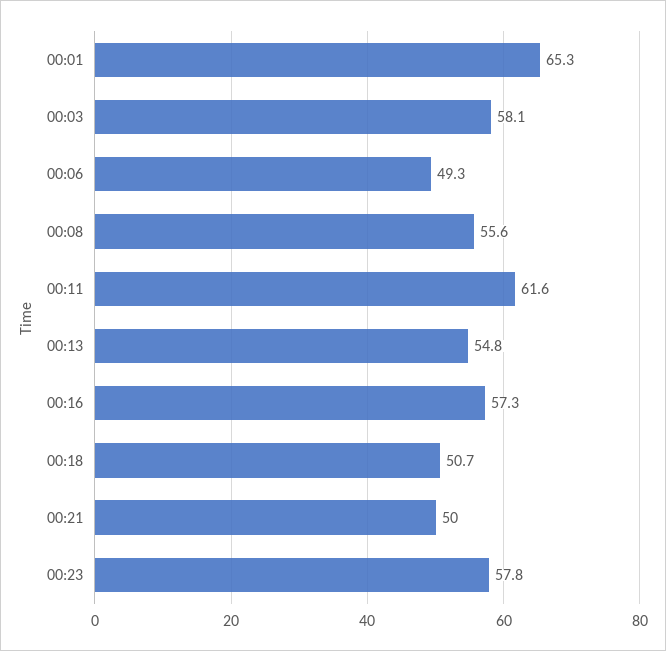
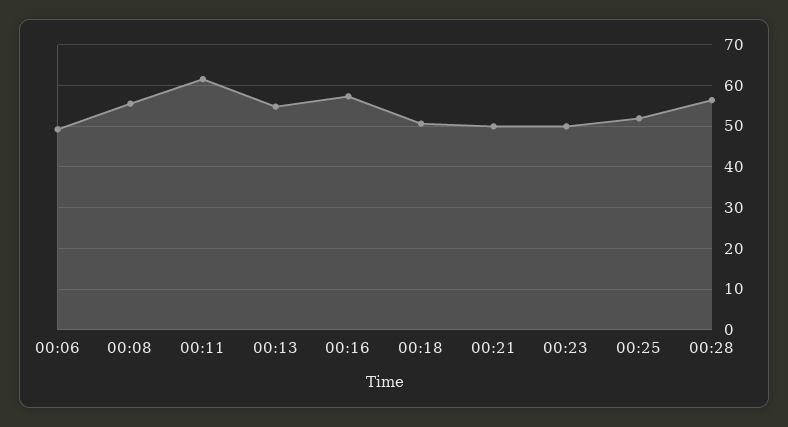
00:01: 65.3 -> none
00:03: 58.1 -> none
00:23: 57.8 -> 50
00:25: none -> 52
00:28: none -> 56

